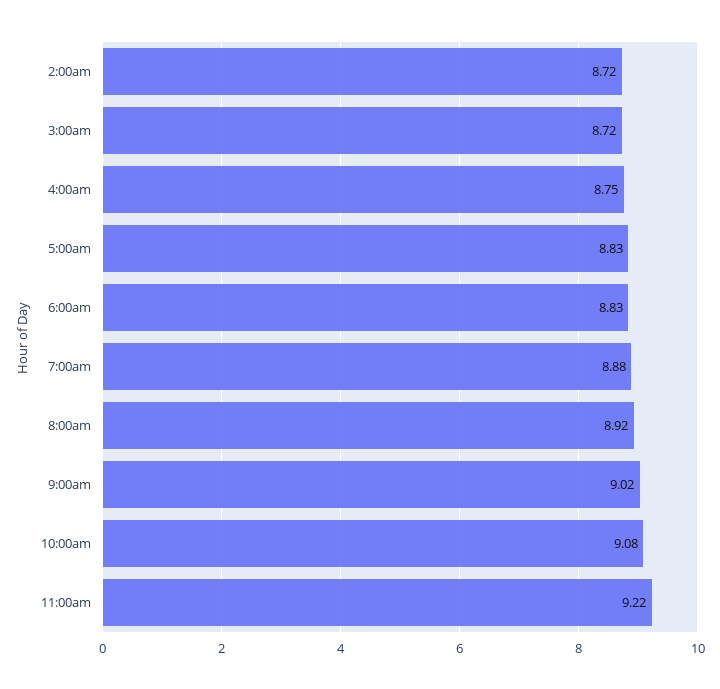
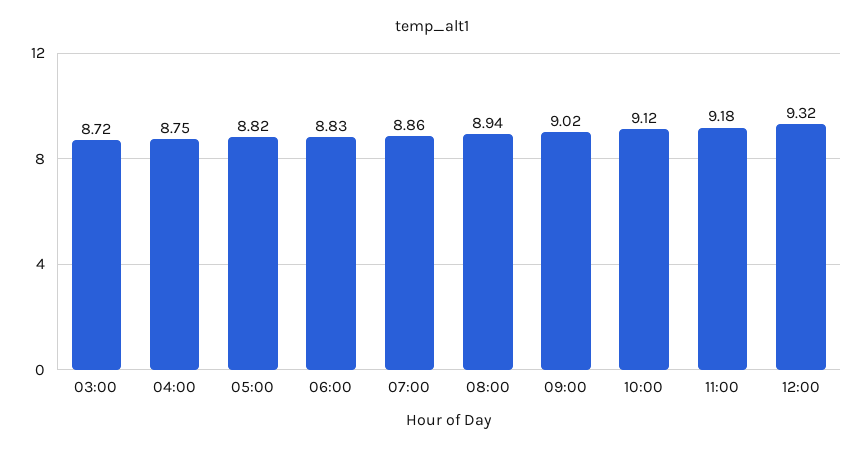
2:00am: 8.72 -> none
5:00am: 8.83 -> 8.82
7:00am: 8.88 -> 8.86
8:00am: 8.92 -> 8.94
10:00am: 9.08 -> 9.12
11:00am: 9.22 -> 9.18
12:00: none -> 9.32

